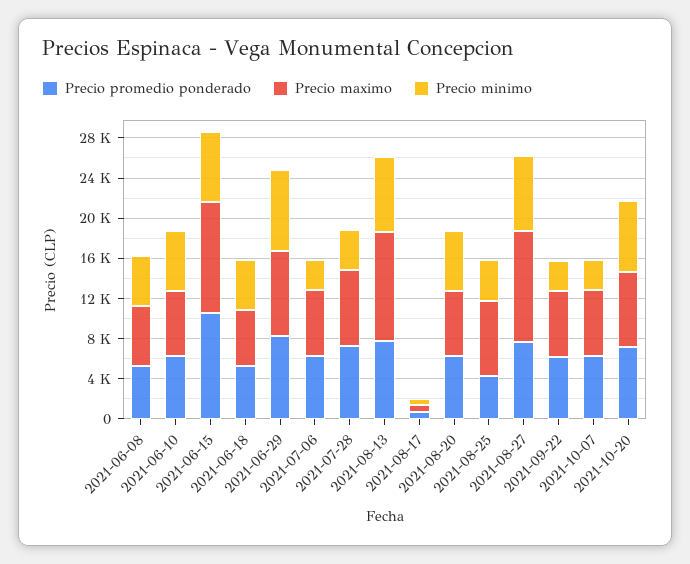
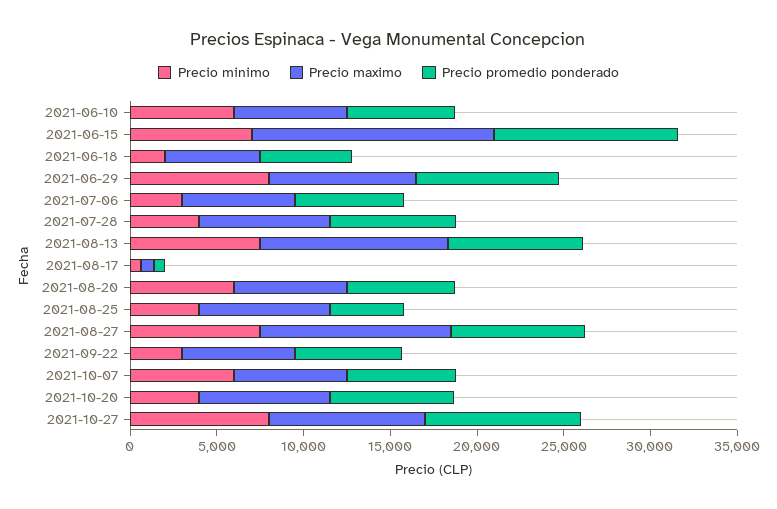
Precio promedio ponderado, 2021-06-08: 5000 -> none
Precio maximo, 2021-06-08: 6000 -> none
Precio minimo, 2021-06-08: 5000 -> none
Precio maximo, 2021-06-15: 11000 -> 14000
Precio minimo, 2021-06-18: 5000 -> 2000
Precio minimo, 2021-10-07: 3000 -> 6000
Precio minimo, 2021-10-20: 7000 -> 4000
Precio minimo, 2021-10-27: none -> 8000
Precio maximo, 2021-10-27: none -> 9000
Precio promedio ponderado, 2021-10-27: none -> 9000

